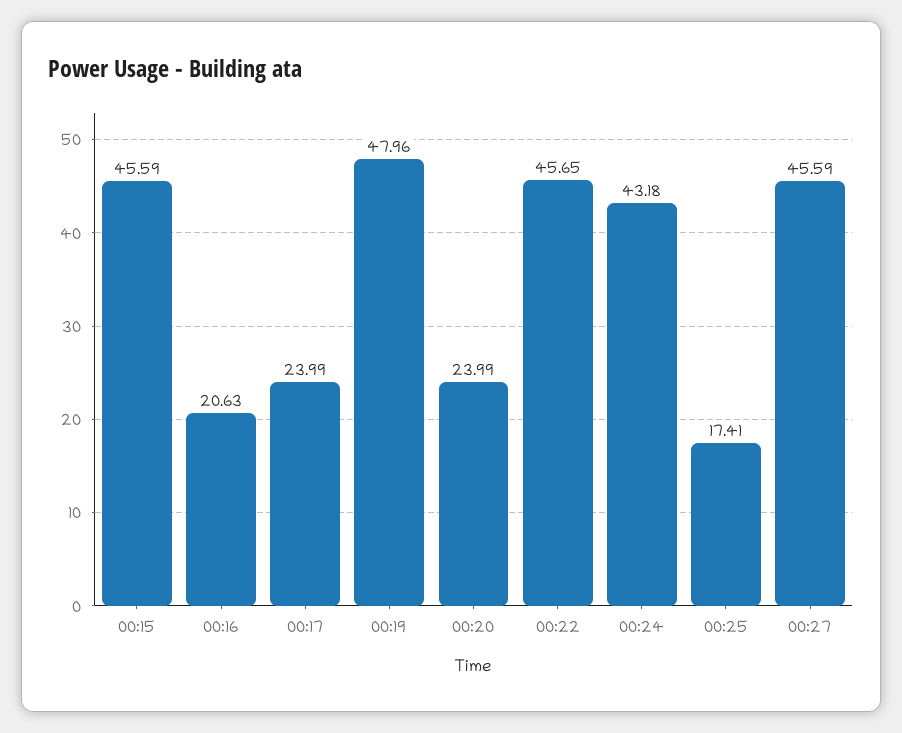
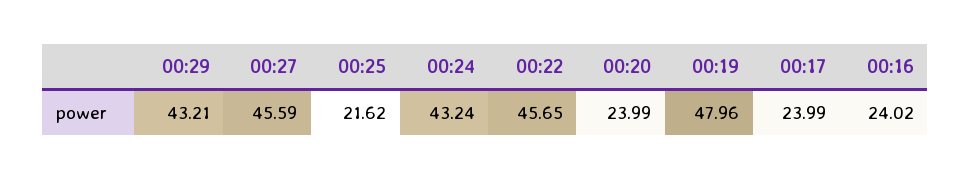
00:15: 45.59 -> none
00:16: 20.63 -> 24.02
00:24: 43.18 -> 43.24
00:25: 17.41 -> 21.62
00:29: none -> 43.21

